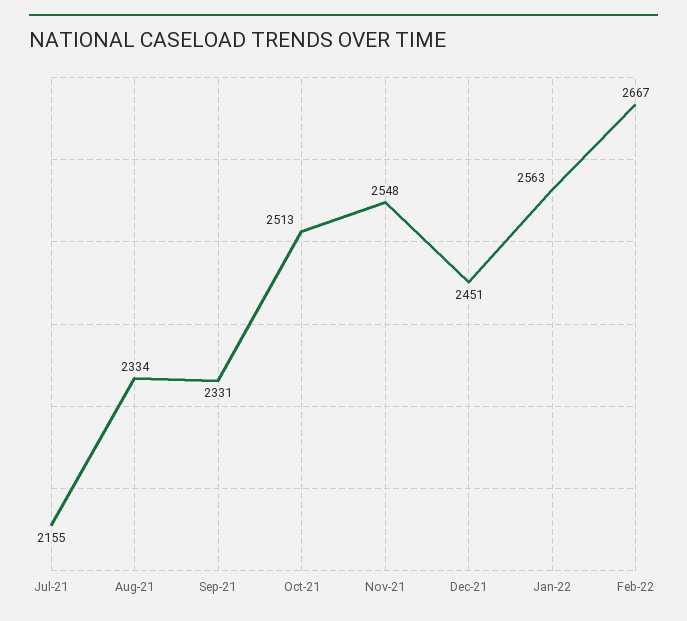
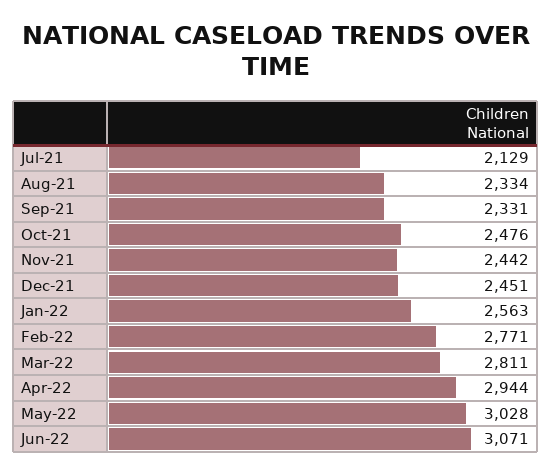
Jul-21: 2155 -> 2129
Oct-21: 2513 -> 2476
Nov-21: 2548 -> 2442
Feb-22: 2667 -> 2771
Mar-22: none -> 2811
Apr-22: none -> 2944
May-22: none -> 3028
Jun-22: none -> 3071

